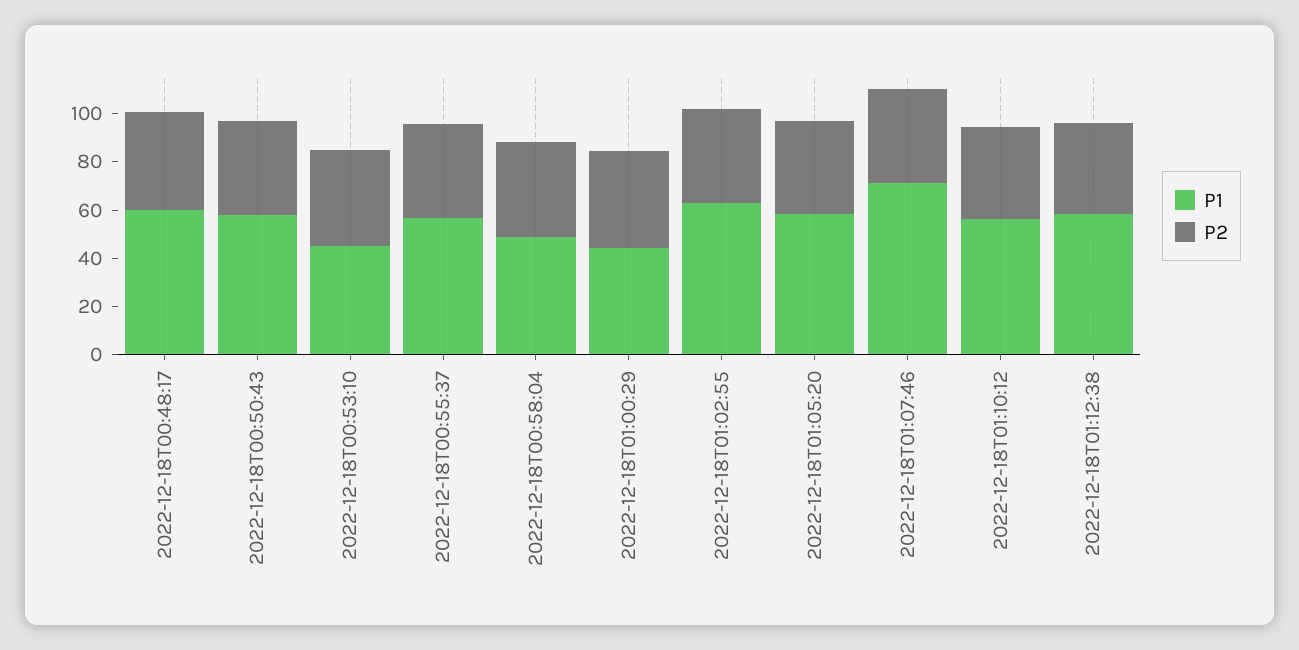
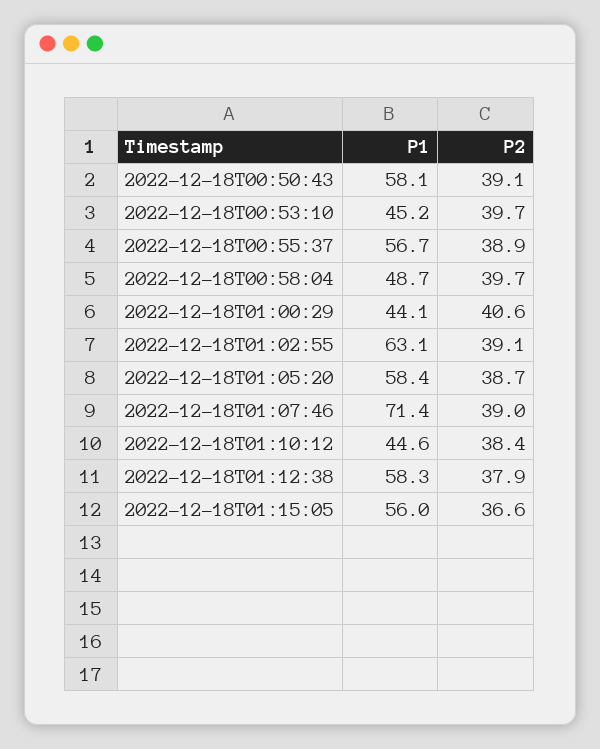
P1, 2022-12-18T00:48:17: 60 -> none
P2, 2022-12-18T00:48:17: 40 -> none
P1, 2022-12-18T01:10:12: 55 -> 44.6
P1, 2022-12-18T01:15:05: none -> 56
P2, 2022-12-18T01:15:05: none -> 36.6

